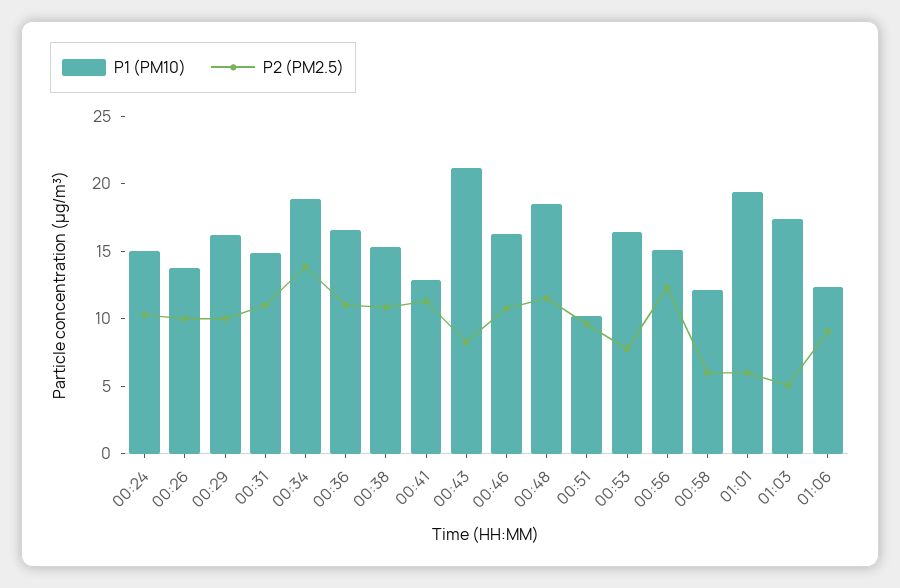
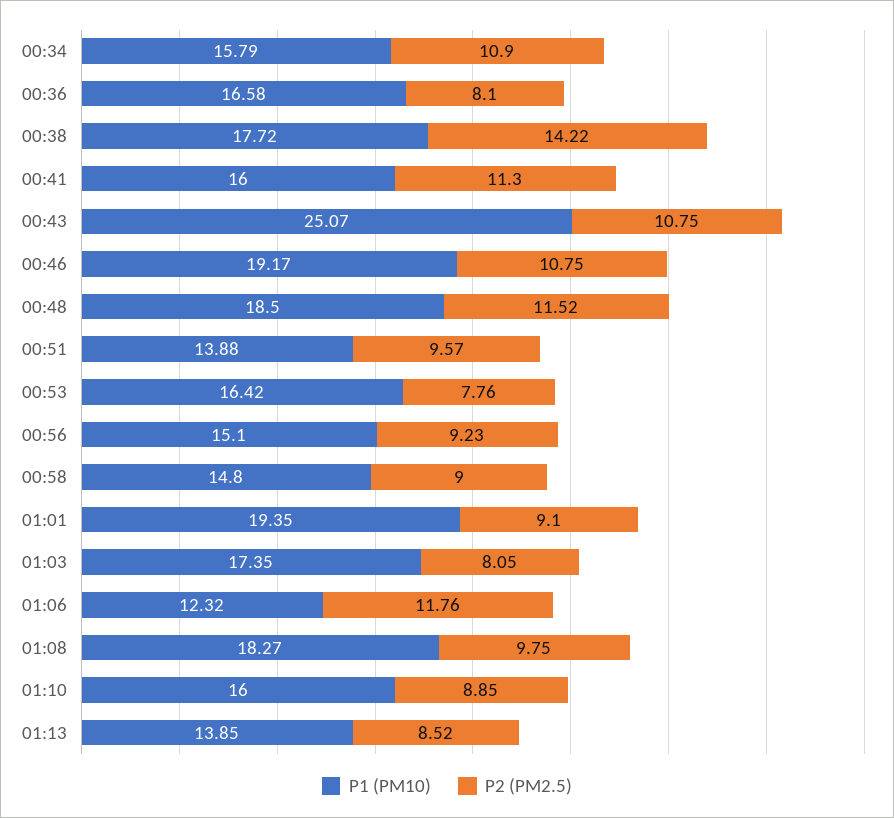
P1 (PM10), 00:24: 15 -> none
P2 (PM2.5), 00:24: 10 -> none
P1 (PM10), 00:26: 14 -> none
P2 (PM2.5), 00:26: 10 -> none
P1 (PM10), 00:29: 16 -> none
P2 (PM2.5), 00:29: 10 -> none
P1 (PM10), 00:31: 15 -> none
P2 (PM2.5), 00:31: 11 -> none
P1 (PM10), 00:34: 19 -> 15.79
P2 (PM2.5), 00:34: 14 -> 10.9
P2 (PM2.5), 00:36: 11 -> 8.1
P1 (PM10), 00:38: 15 -> 17.72
P2 (PM2.5), 00:38: 11 -> 14.22
P1 (PM10), 00:41: 13 -> 16
P1 (PM10), 00:43: 21 -> 25.07
P2 (PM2.5), 00:43: 8 -> 10.75
P1 (PM10), 00:46: 16 -> 19.17
P1 (PM10), 00:51: 10 -> 13.88
P2 (PM2.5), 00:56: 12 -> 9.23
P1 (PM10), 00:58: 12 -> 14.8
P2 (PM2.5), 00:58: 6 -> 9
P2 (PM2.5), 01:01: 6 -> 9.1
P2 (PM2.5), 01:03: 5 -> 8.05
P2 (PM2.5), 01:06: 9 -> 11.76
P1 (PM10), 01:08: none -> 18.27
P2 (PM2.5), 01:08: none -> 9.75
P1 (PM10), 01:10: none -> 16
P2 (PM2.5), 01:10: none -> 8.85
P1 (PM10), 01:13: none -> 13.85
P2 (PM2.5), 01:13: none -> 8.52

